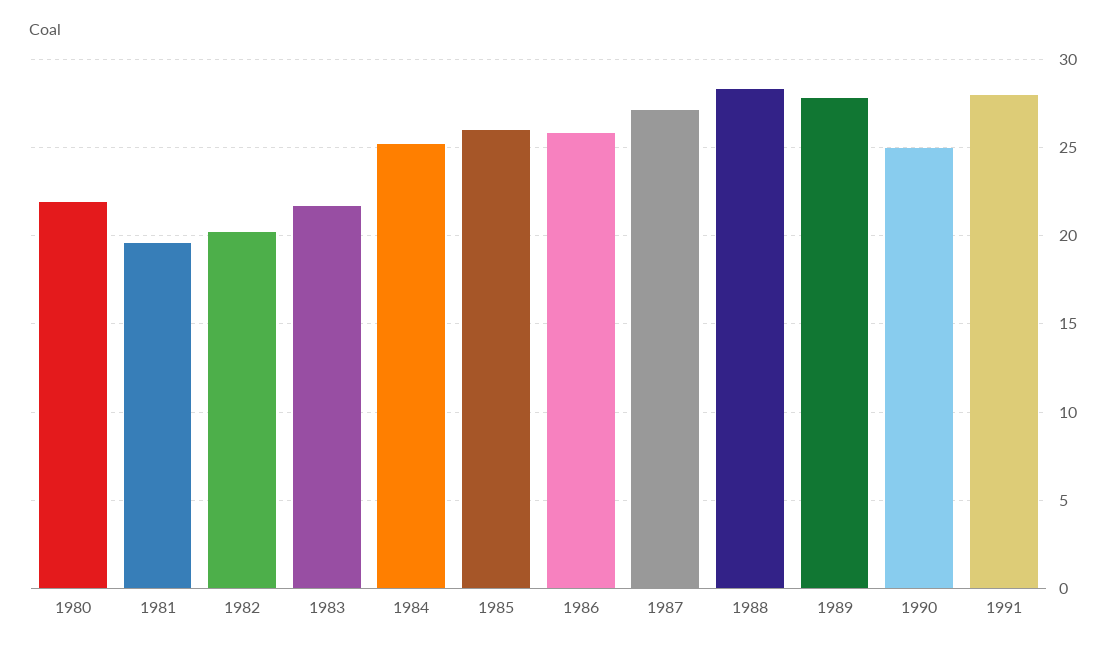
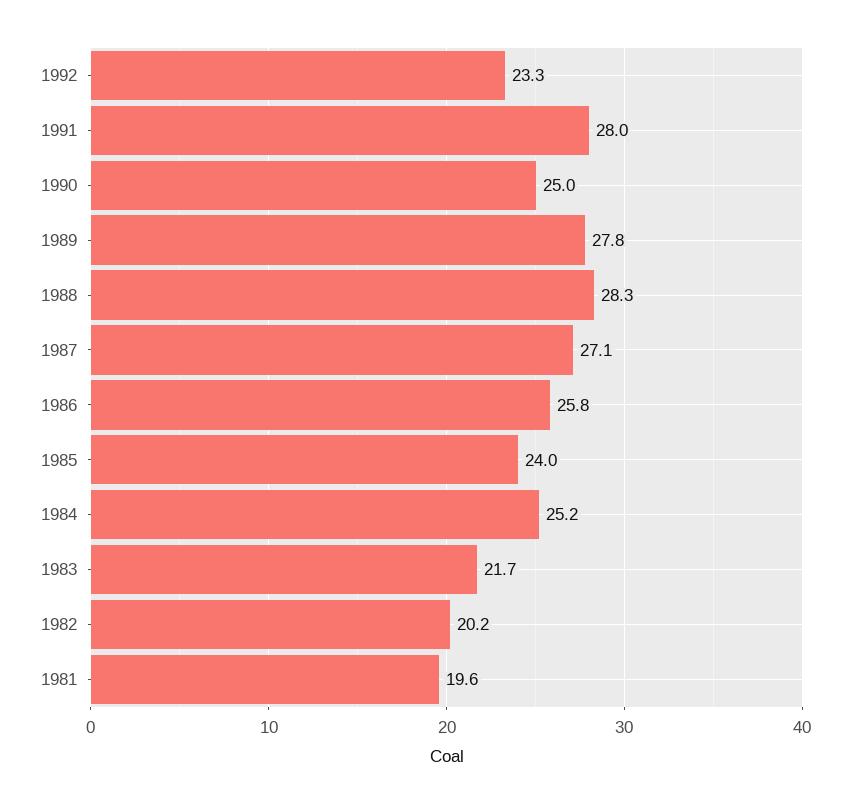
1980: 22 -> none
1985: 26 -> 24
1992: none -> 23.3

